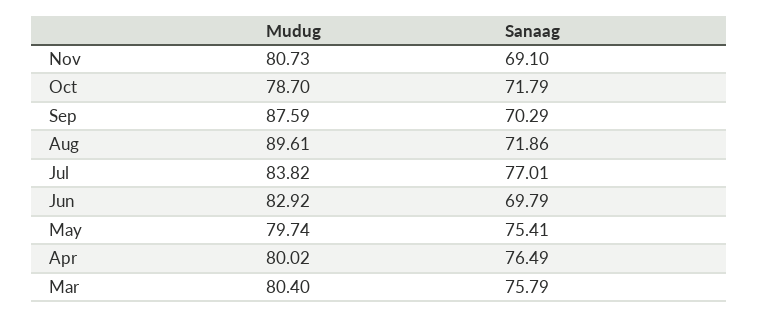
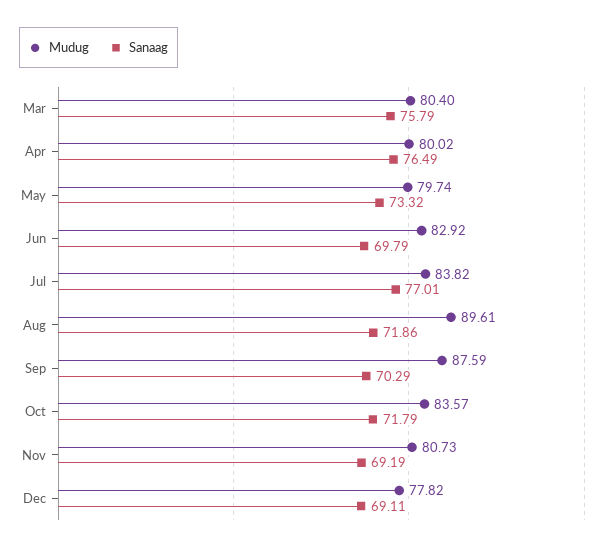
Sanaag, Nov: 69.1 -> 69.19
Mudug, Oct: 78.7 -> 83.57
Sanaag, May: 75.41 -> 73.32
Mudug, Dec: none -> 77.82
Sanaag, Dec: none -> 69.11

